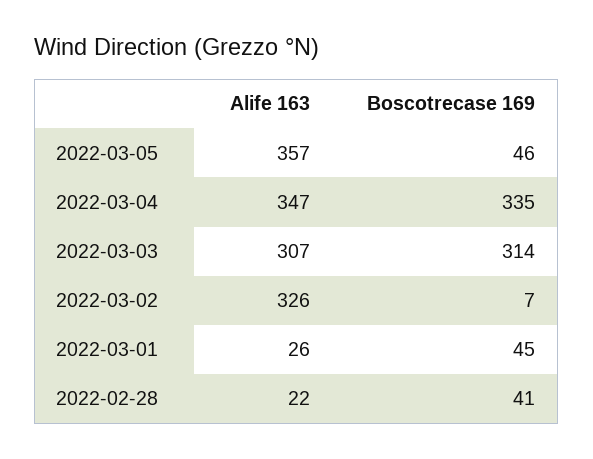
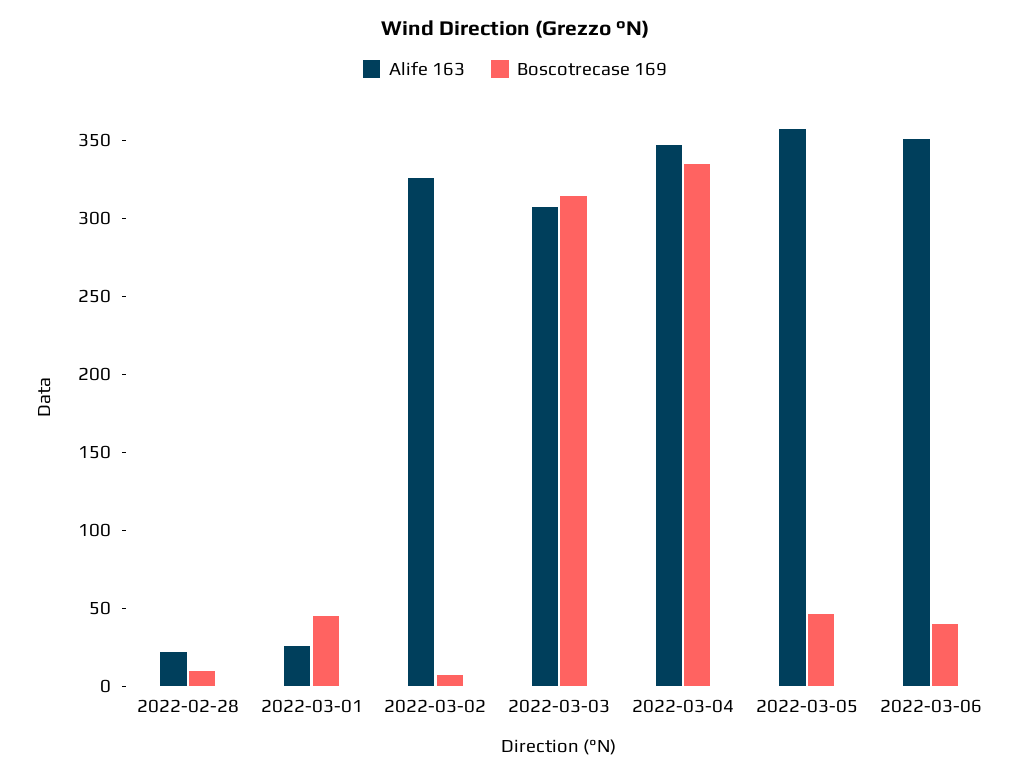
Boscotrecase 169, 2022-02-28: 41 -> 10
Alife 163, 2022-03-06: none -> 350
Boscotrecase 169, 2022-03-06: none -> 40

